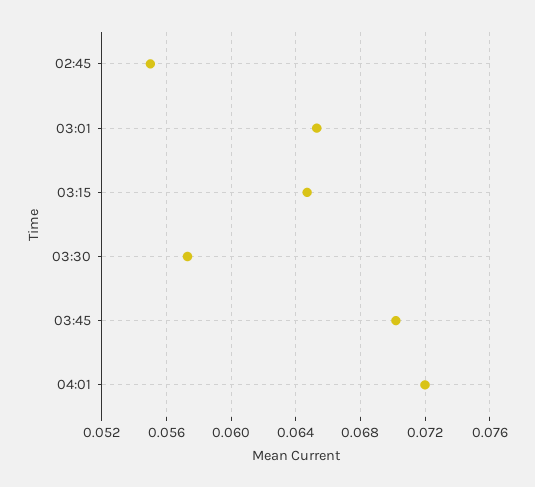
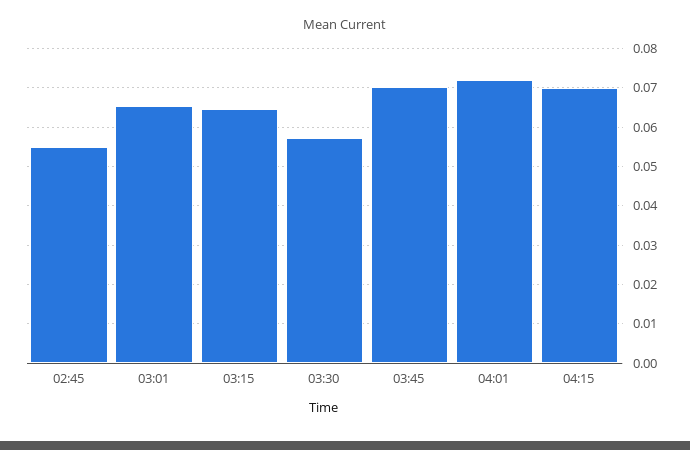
04:15: none -> 0.07

